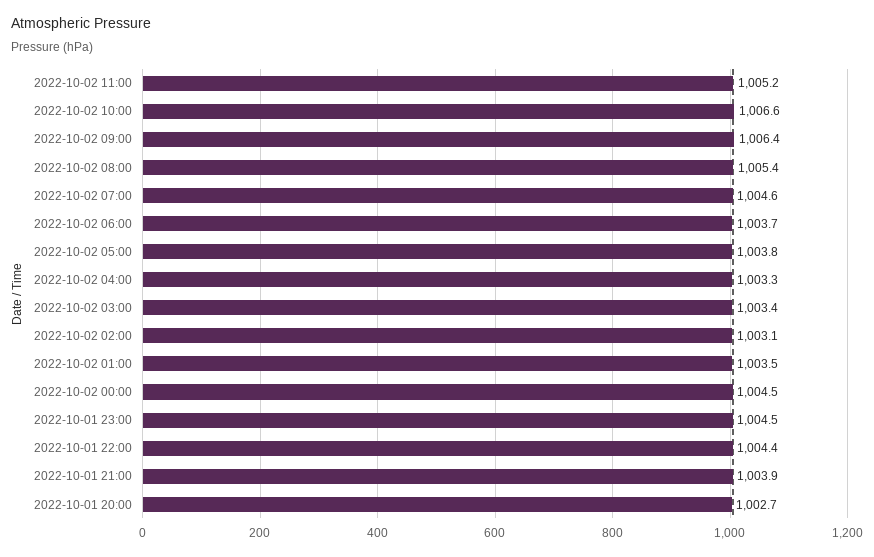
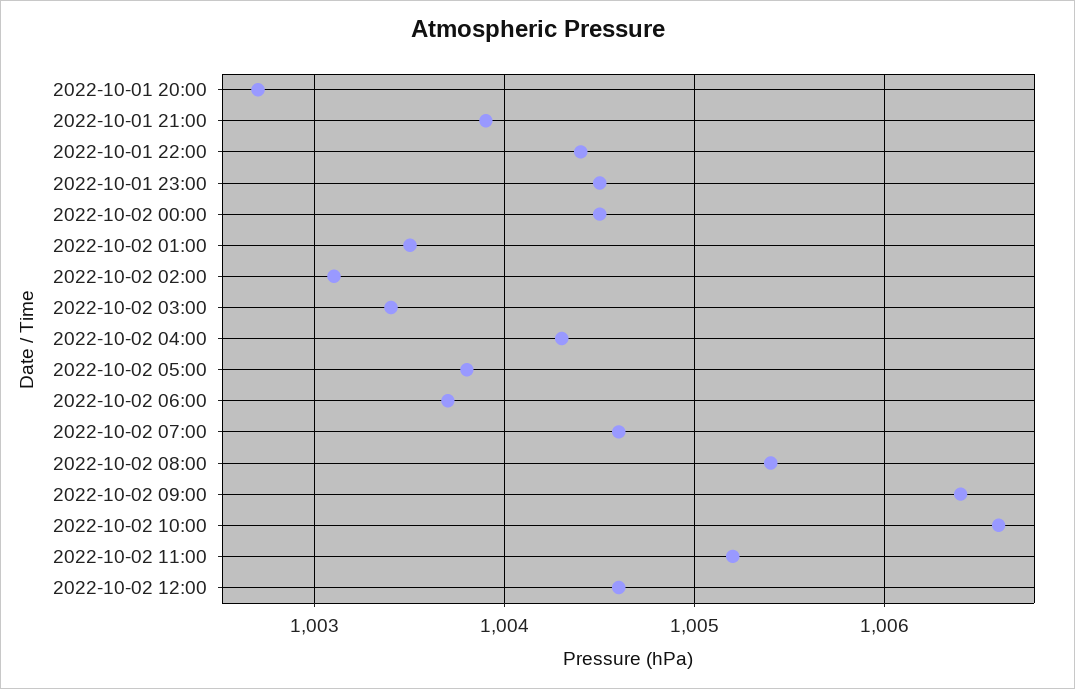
2022-10-02 04:00: 1003.3 -> 1004.3
2022-10-02 12:00: none -> 1004.6

